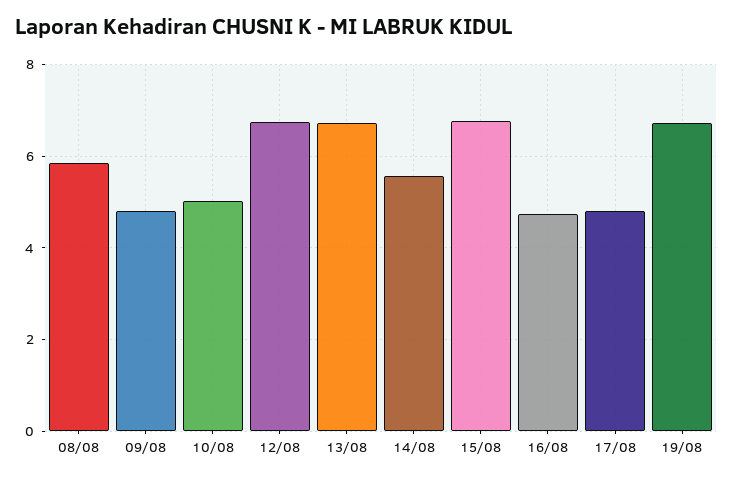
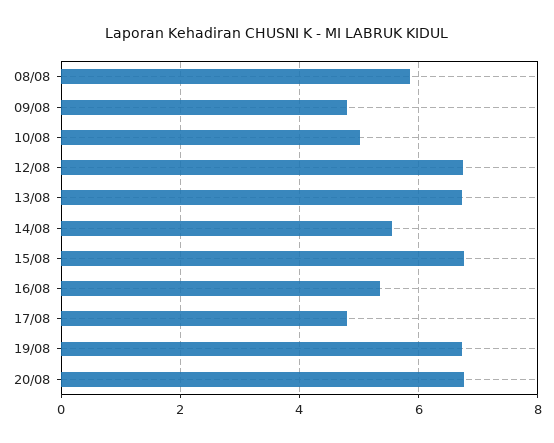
16/08: 4.8 -> 5.4
20/08: none -> 6.8

